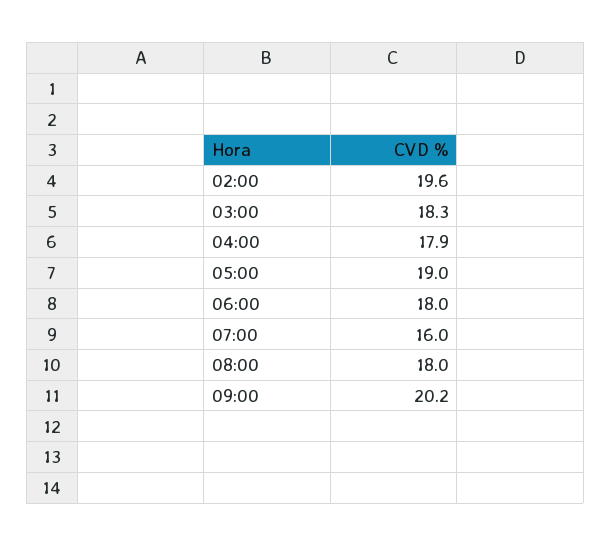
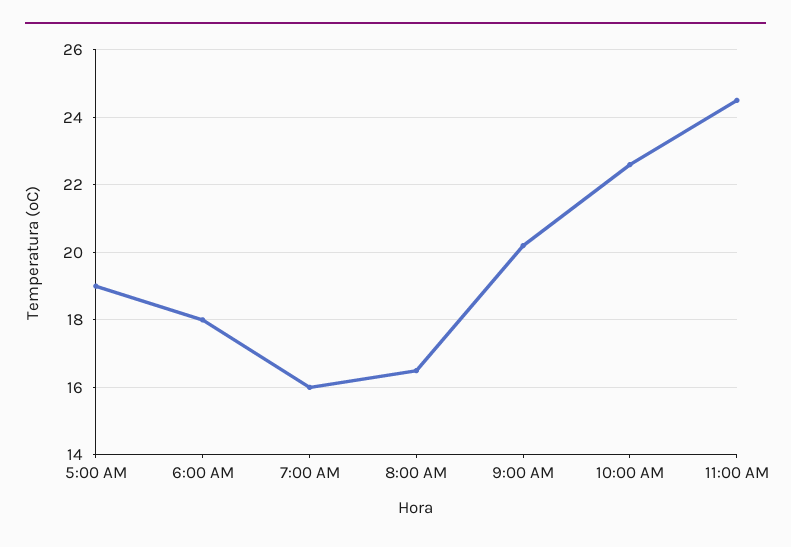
02:00: 19.6 -> none
03:00: 18.3 -> none
04:00: 17.9 -> none
08:00: 18 -> 16.5
10:00 AM: none -> 22.5
11:00 AM: none -> 24.5

